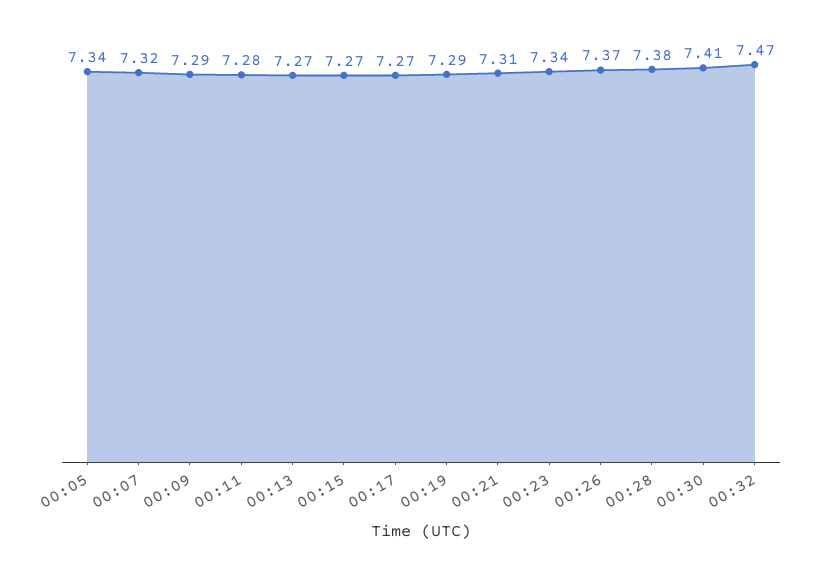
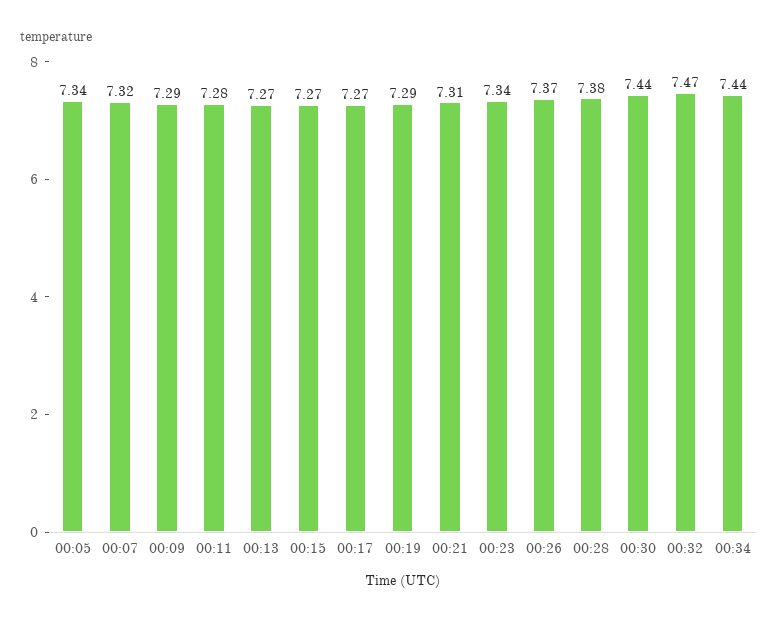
00:30: 7.41 -> 7.44
00:34: none -> 7.44

